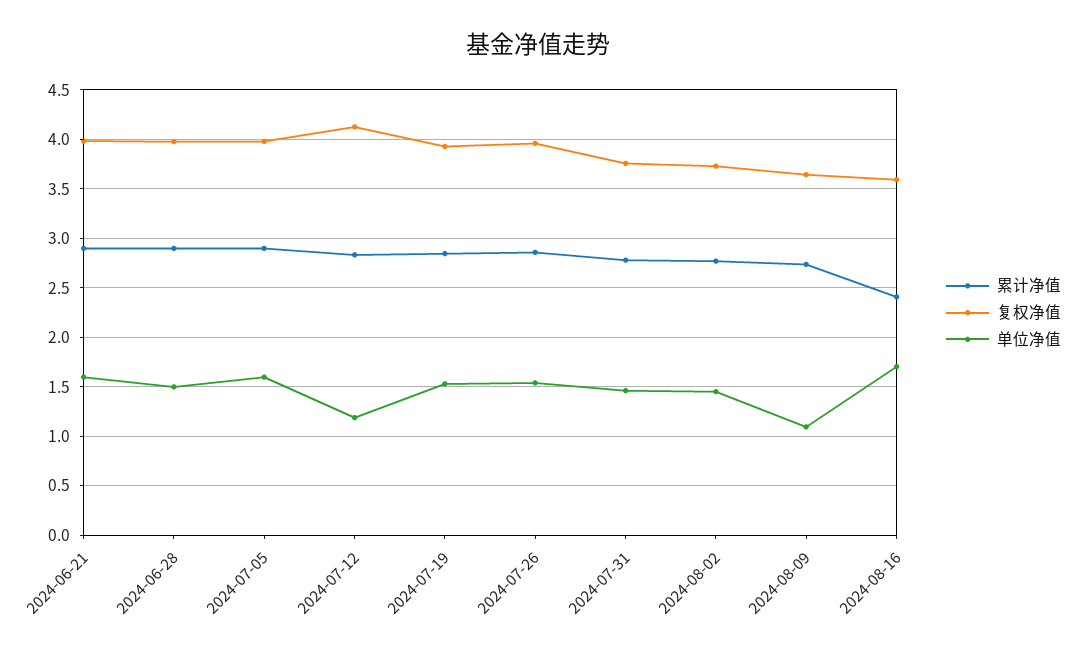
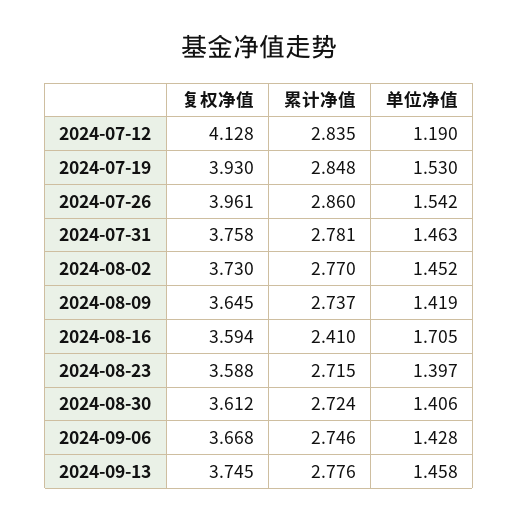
累计净值, 2024-06-21: 2.9 -> none
复权净值, 2024-06-21: 4 -> none
单位净值, 2024-06-21: 1.6 -> none
累计净值, 2024-06-28: 2.9 -> none
复权净值, 2024-06-28: 4 -> none
单位净值, 2024-06-28: 1.5 -> none
累计净值, 2024-07-05: 2.9 -> none
复权净值, 2024-07-05: 4 -> none
单位净值, 2024-07-05: 1.6 -> none
单位净值, 2024-08-09: 1.1 -> 1.419
复权净值, 2024-08-23: none -> 3.588
累计净值, 2024-08-23: none -> 2.715
单位净值, 2024-08-23: none -> 1.397
复权净值, 2024-08-30: none -> 3.612
累计净值, 2024-08-30: none -> 2.724
单位净值, 2024-08-30: none -> 1.406
复权净值, 2024-09-06: none -> 3.668
累计净值, 2024-09-06: none -> 2.746
单位净值, 2024-09-06: none -> 1.428
复权净值, 2024-09-13: none -> 3.745
累计净值, 2024-09-13: none -> 2.776
单位净值, 2024-09-13: none -> 1.458

